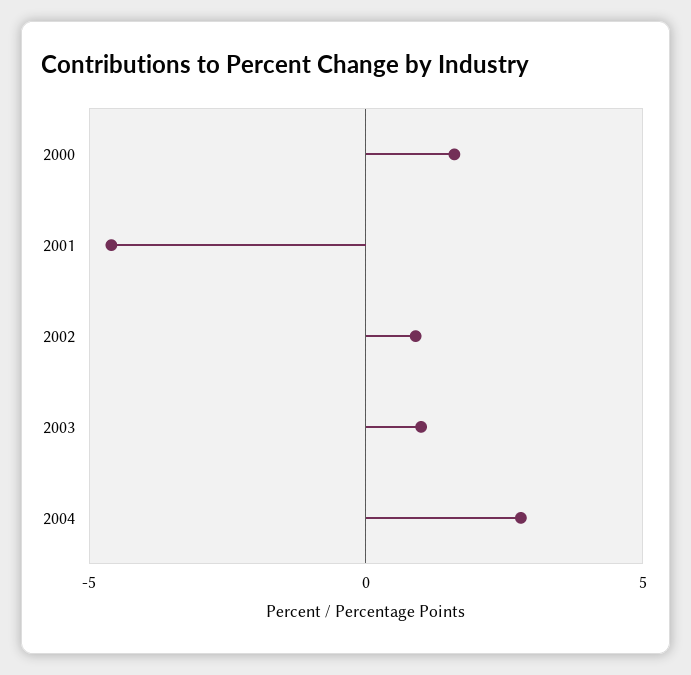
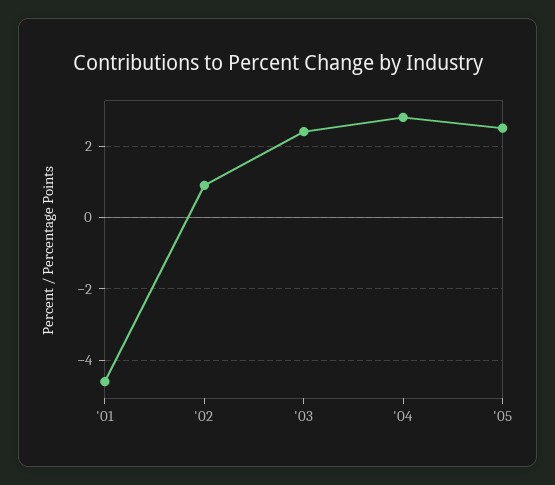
2000: 1.5 -> none
2003: 1 -> 2.5
'05: none -> 2.5

